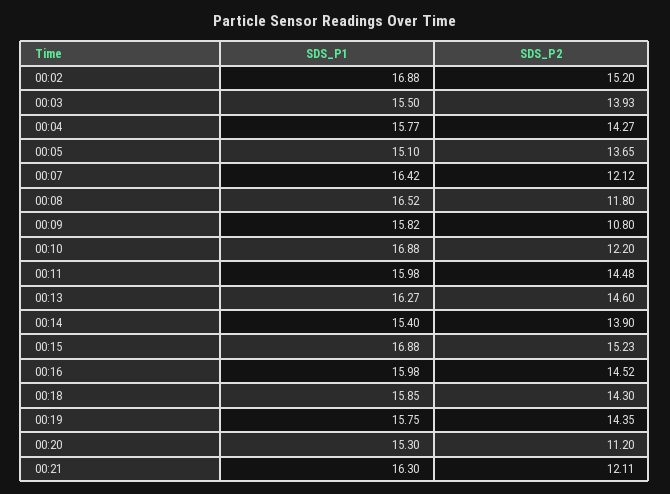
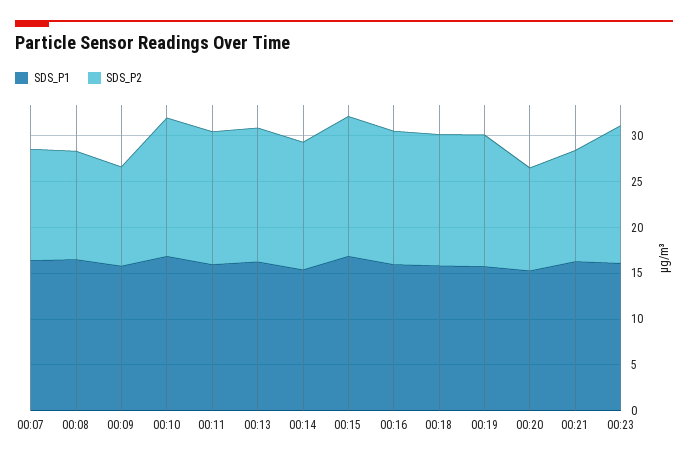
SDS_P1, 00:02: 16.88 -> none
SDS_P2, 00:02: 15.2 -> none
SDS_P1, 00:03: 15.5 -> none
SDS_P2, 00:03: 13.93 -> none
SDS_P1, 00:04: 15.77 -> none
SDS_P2, 00:04: 14.27 -> none
SDS_P1, 00:05: 15.1 -> none
SDS_P2, 00:05: 13.65 -> none
SDS_P2, 00:10: 12.2 -> 15
SDS_P1, 00:23: none -> 16
SDS_P2, 00:23: none -> 15

